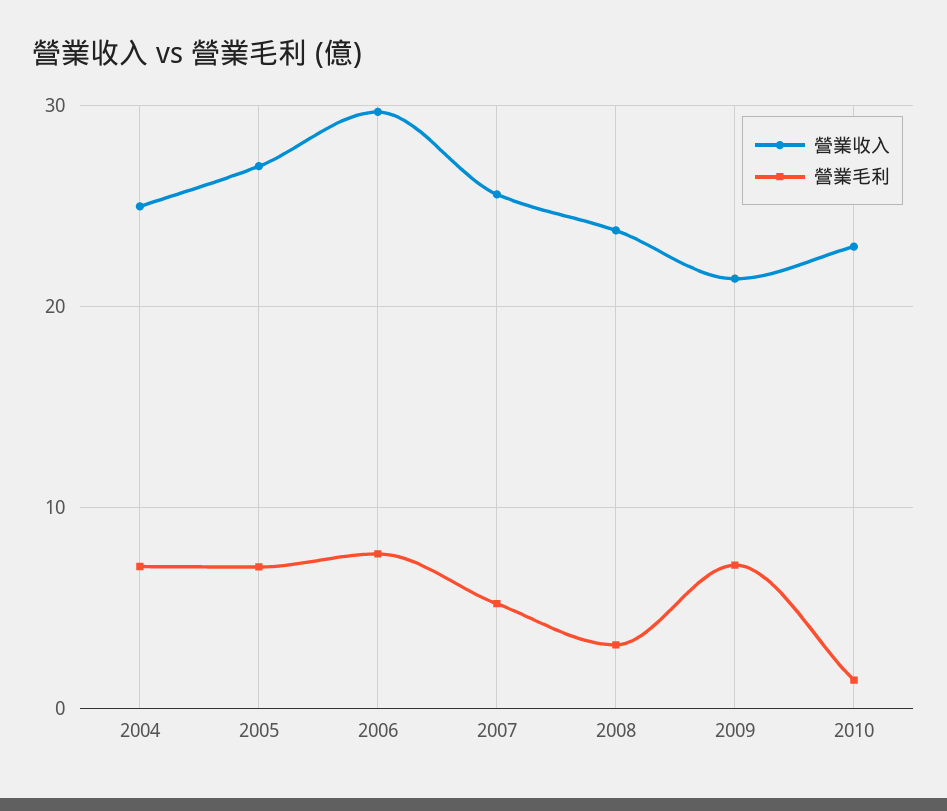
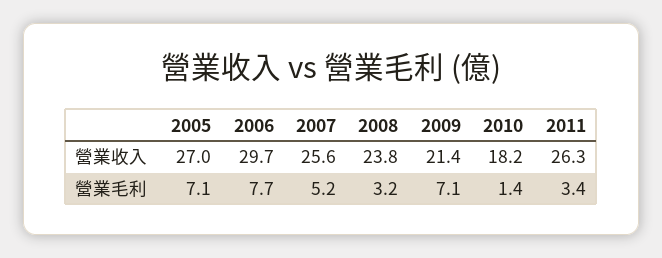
營業收入, 2004: 25 -> none
營業毛利, 2004: 7 -> none
營業收入, 2010: 23 -> 18.2
營業收入, 2011: none -> 26.3
營業毛利, 2011: none -> 3.4

